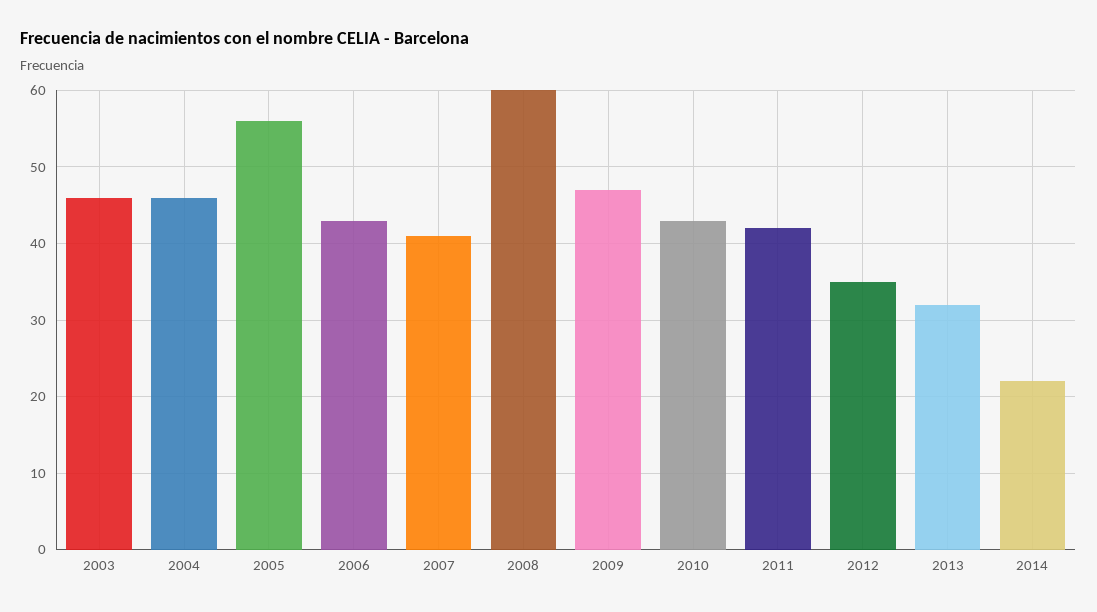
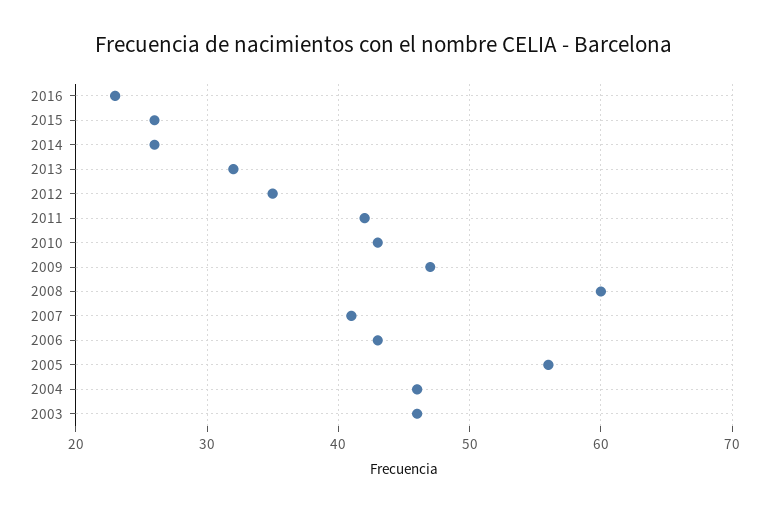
2014: 22 -> 26
2016: none -> 23
2015: none -> 26

